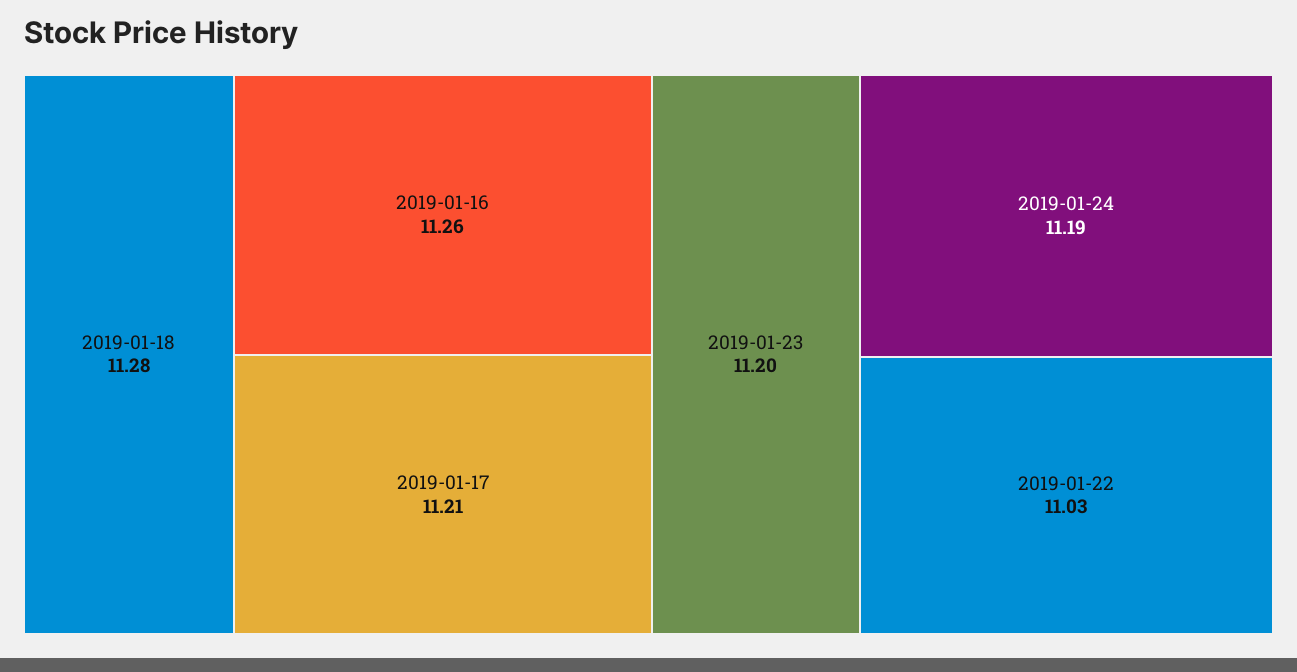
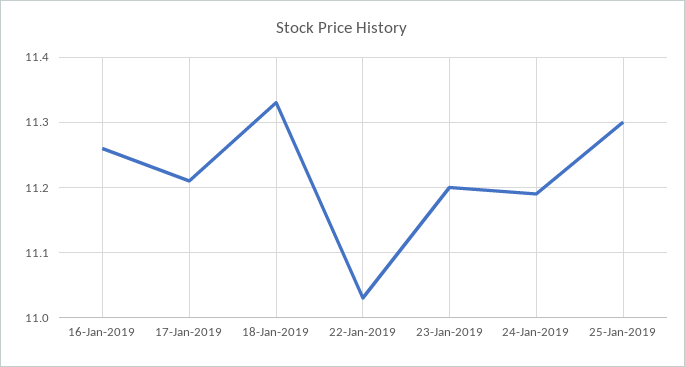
2019-01-18: 11.28 -> 11.33
25-Jan-2019: none -> 11.3

